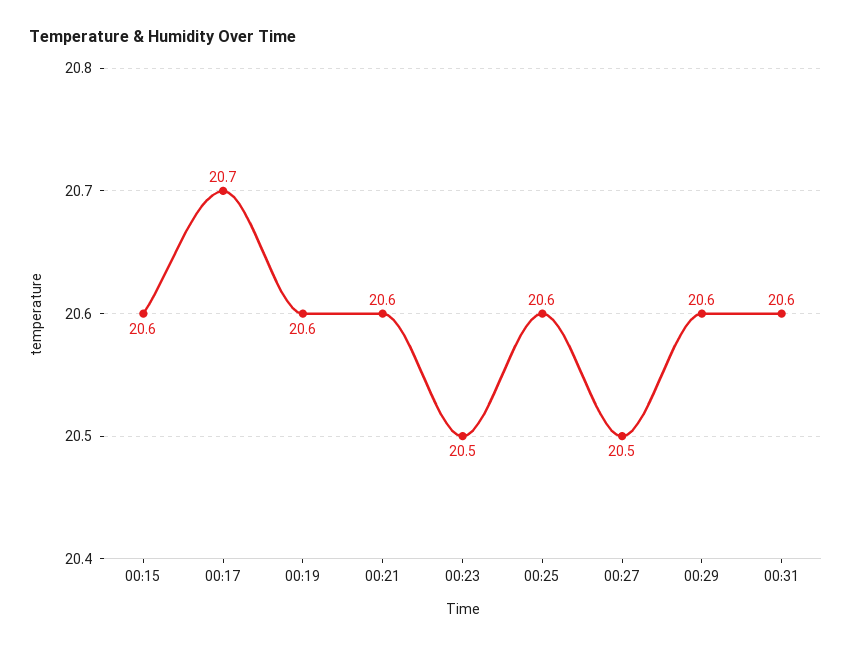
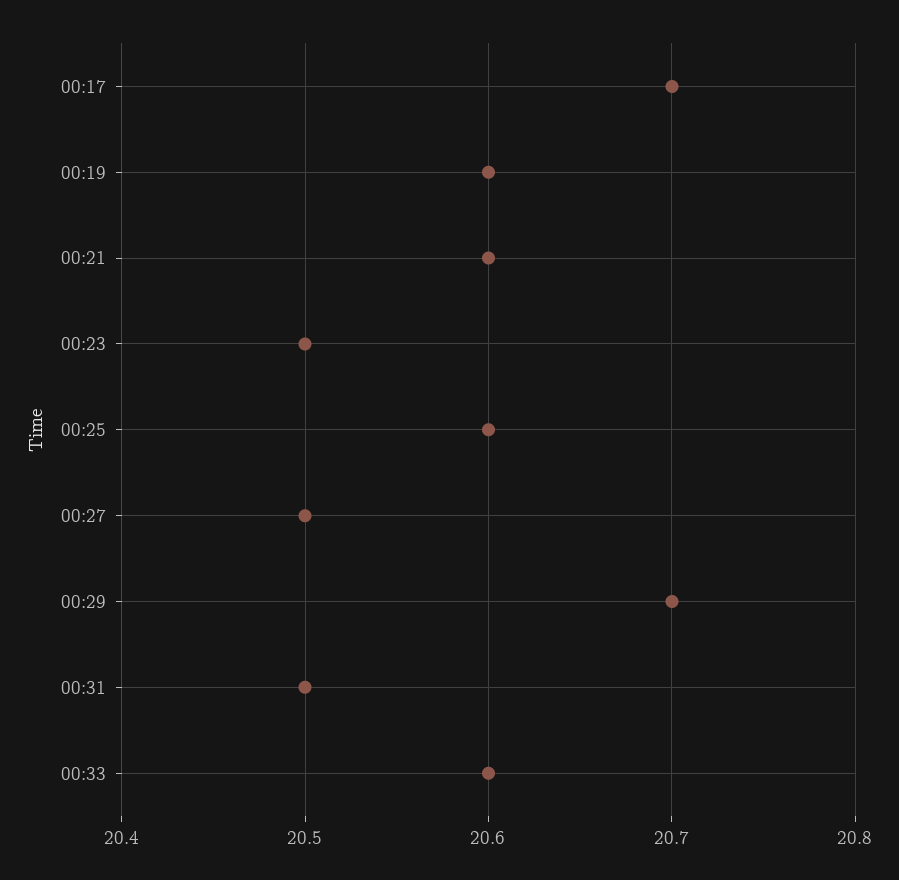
00:15: 20.6 -> none
00:29: 20.6 -> 20.7
00:31: 20.6 -> 20.5
00:33: none -> 20.6

